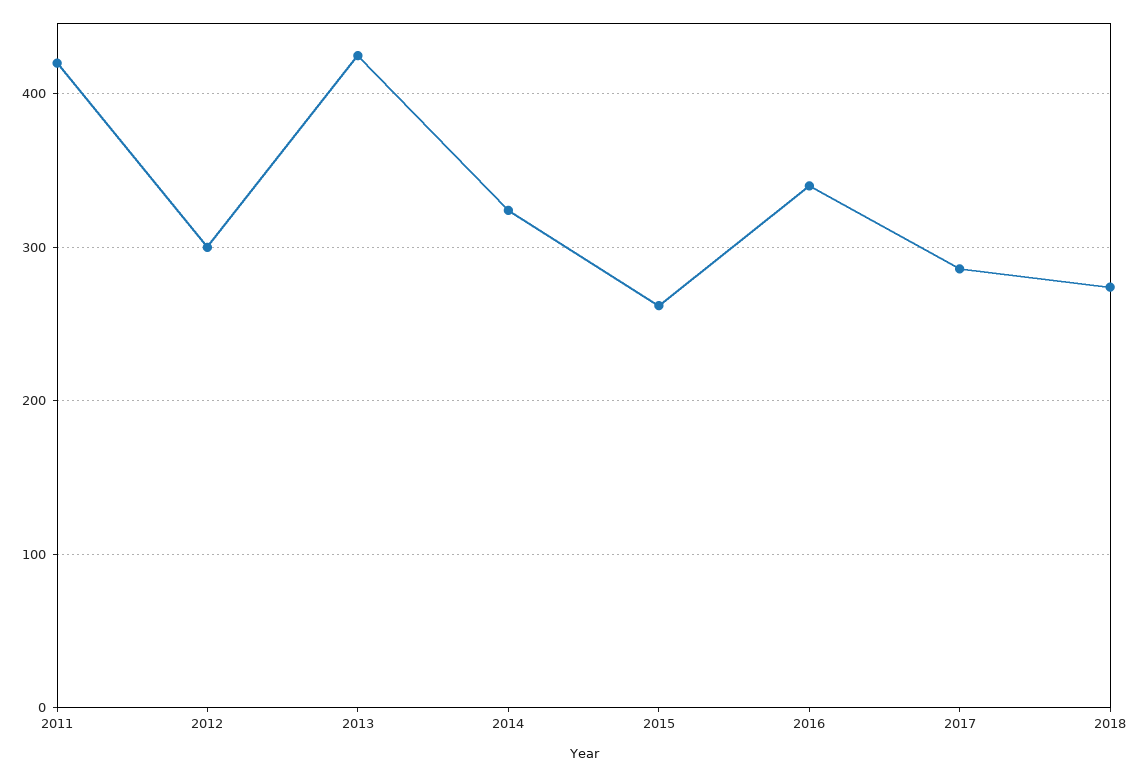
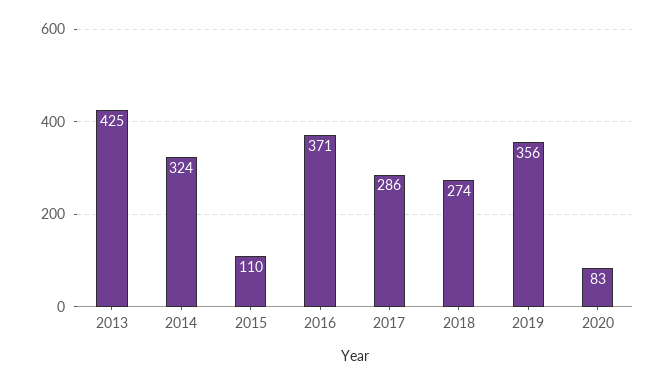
2011: 420 -> none
2012: 300 -> none
2015: 260 -> 110
2016: 340 -> 371
2019: none -> 356
2020: none -> 83

